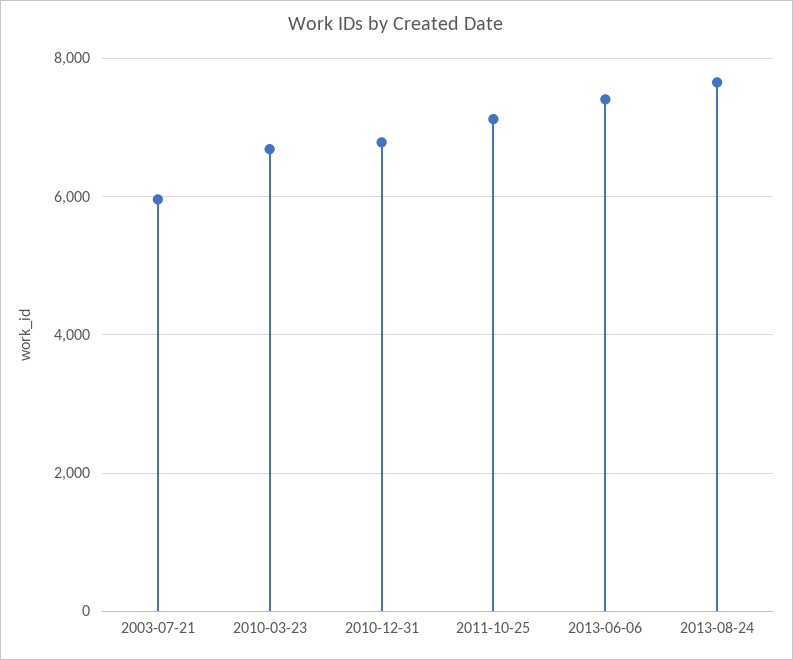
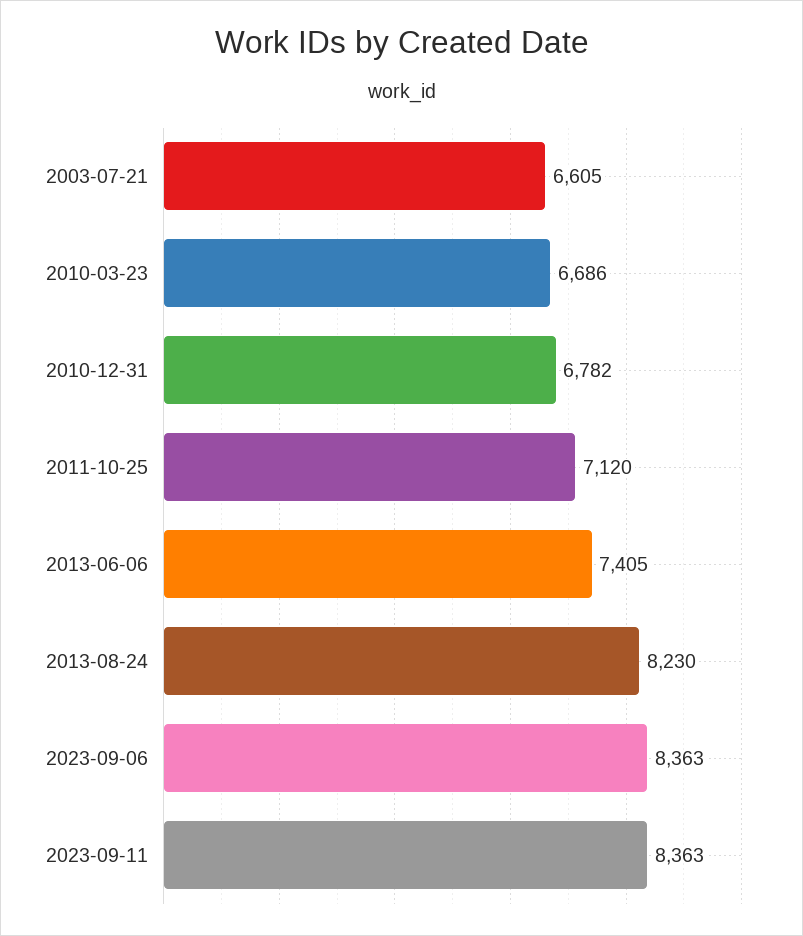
2003-07-21: 6000 -> 6605
2013-08-24: 7600 -> 8230
2023-09-06: none -> 8363
2023-09-11: none -> 8363

